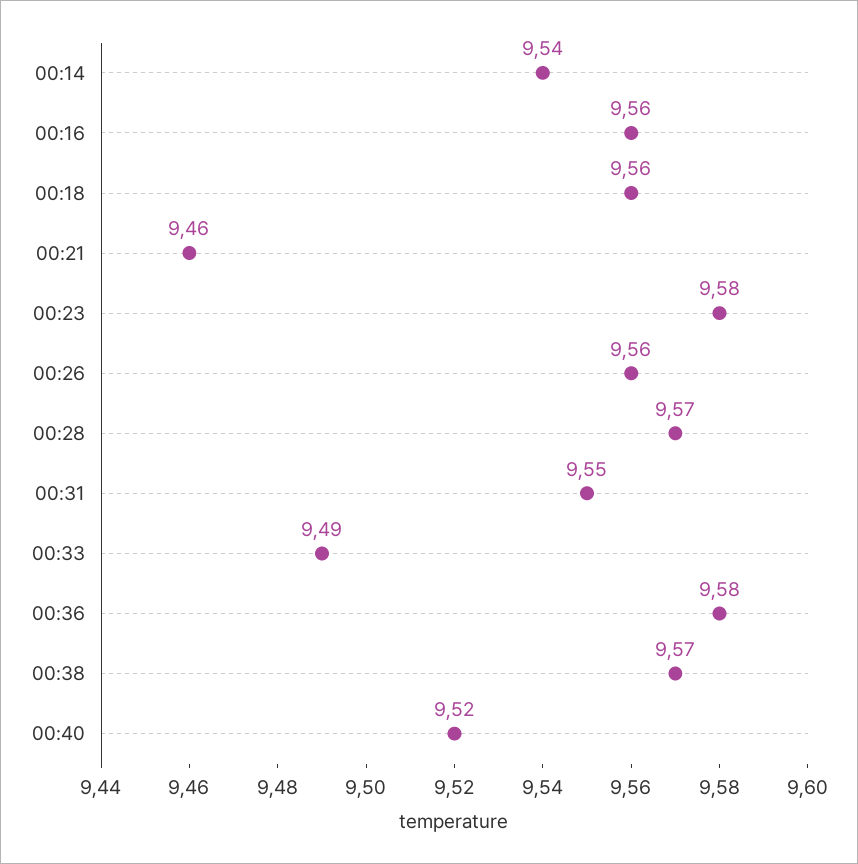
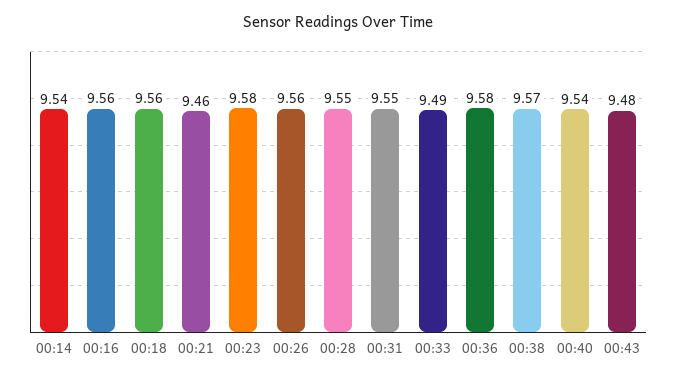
00:28: 9.57 -> 9.55
00:40: 9.52 -> 9.54
00:43: none -> 9.48

